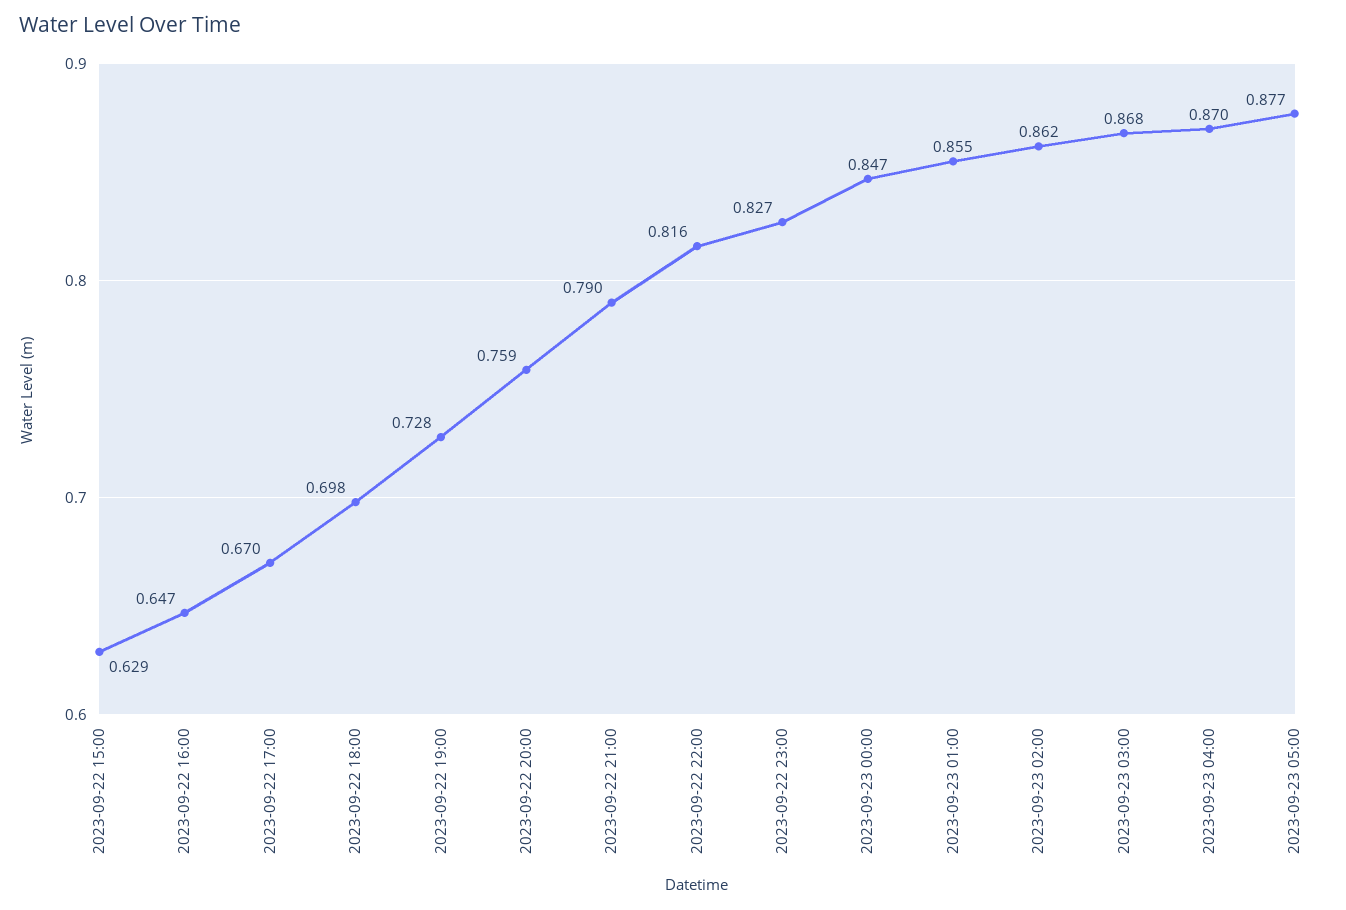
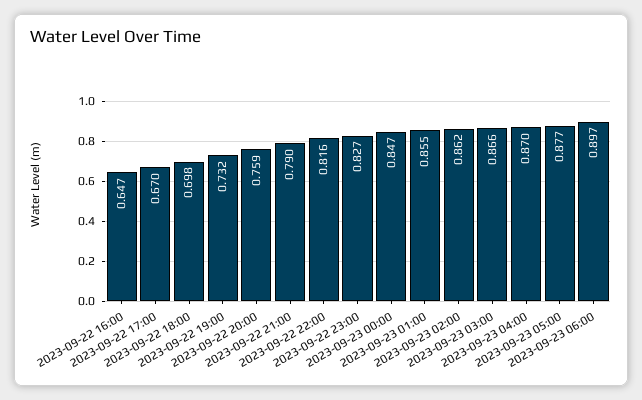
2023-09-22 15:00: 0.629 -> none
2023-09-22 19:00: 0.728 -> 0.732
2023-09-23 03:00: 0.868 -> 0.866
2023-09-23 06:00: none -> 0.897

